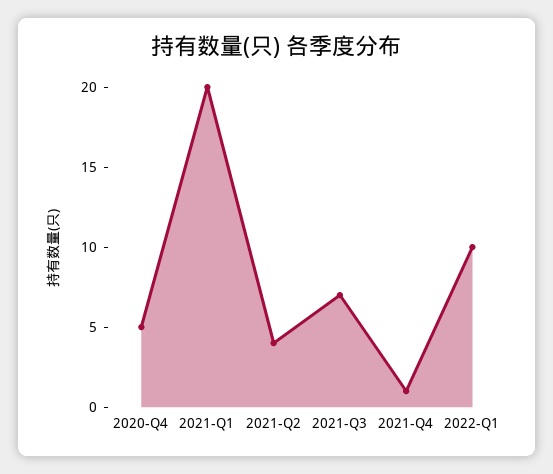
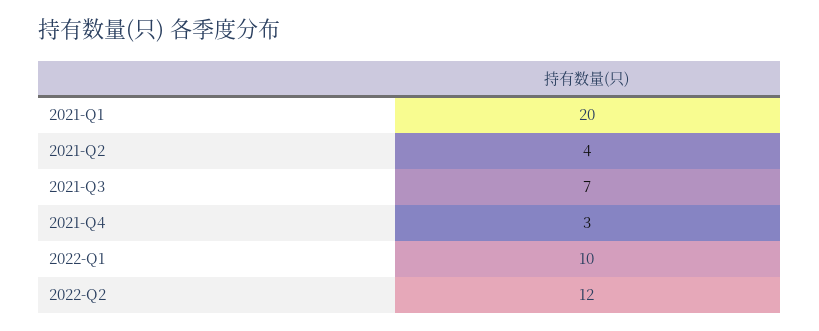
2020-Q4: 5 -> none
2021-Q4: 1 -> 3
2022-Q2: none -> 12

